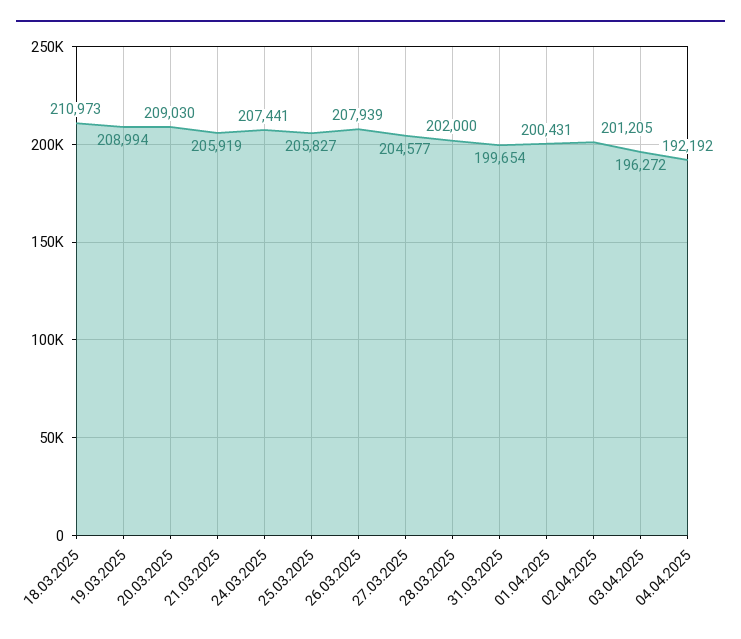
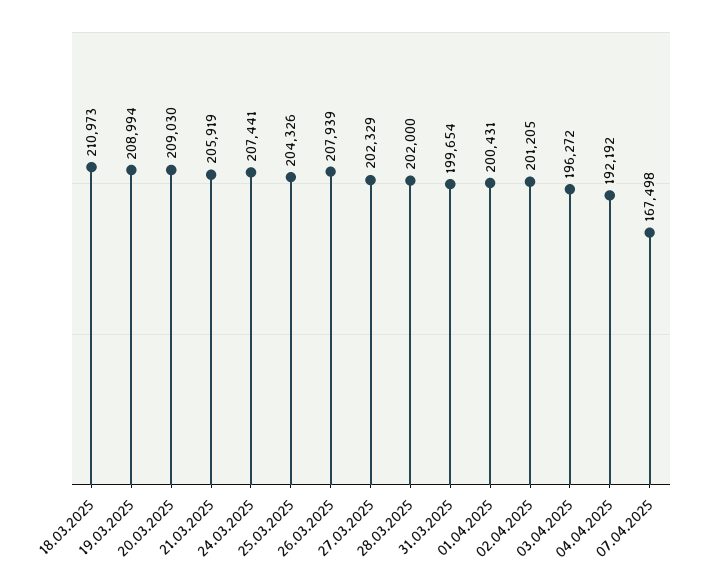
25.03.2025: 205827 -> 204326
27.03.2025: 204577 -> 202329
07.04.2025: none -> 167498

